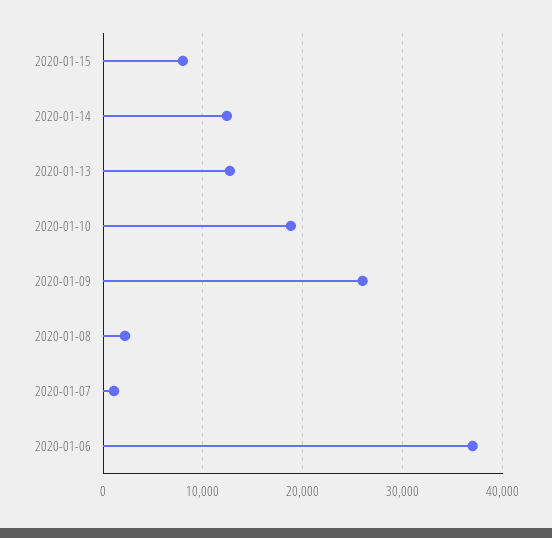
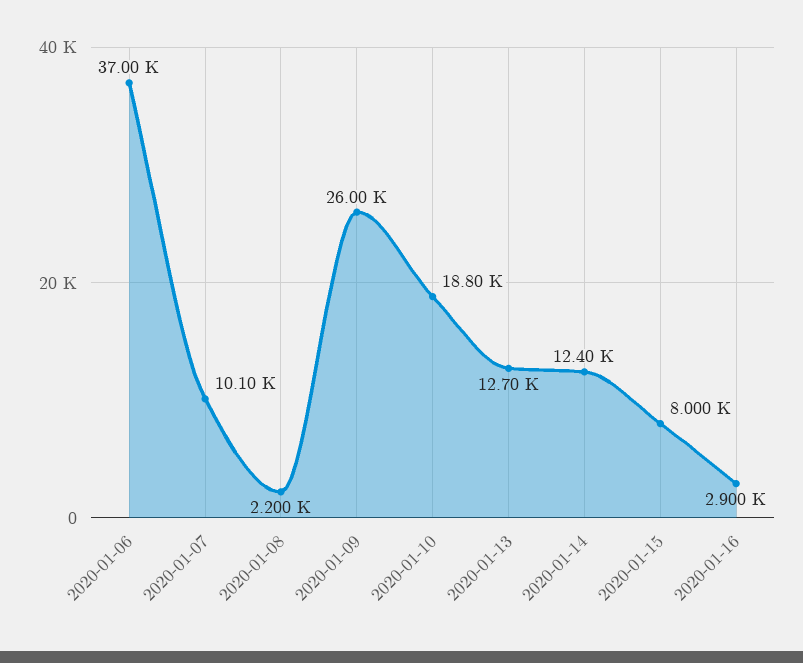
2020-01-07: 1000 -> 10100
2020-01-16: none -> 2900

